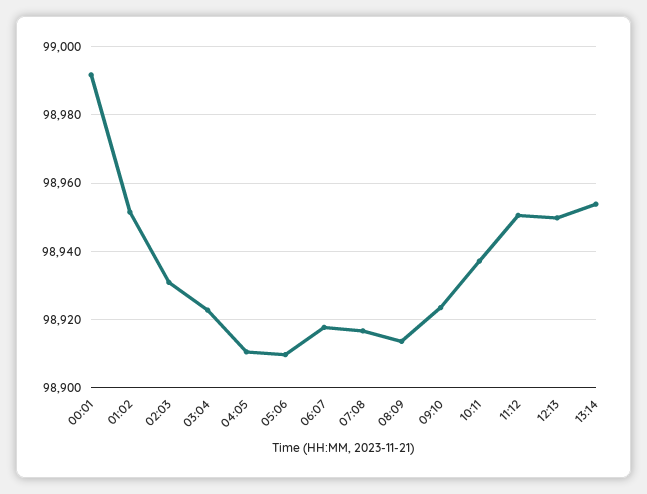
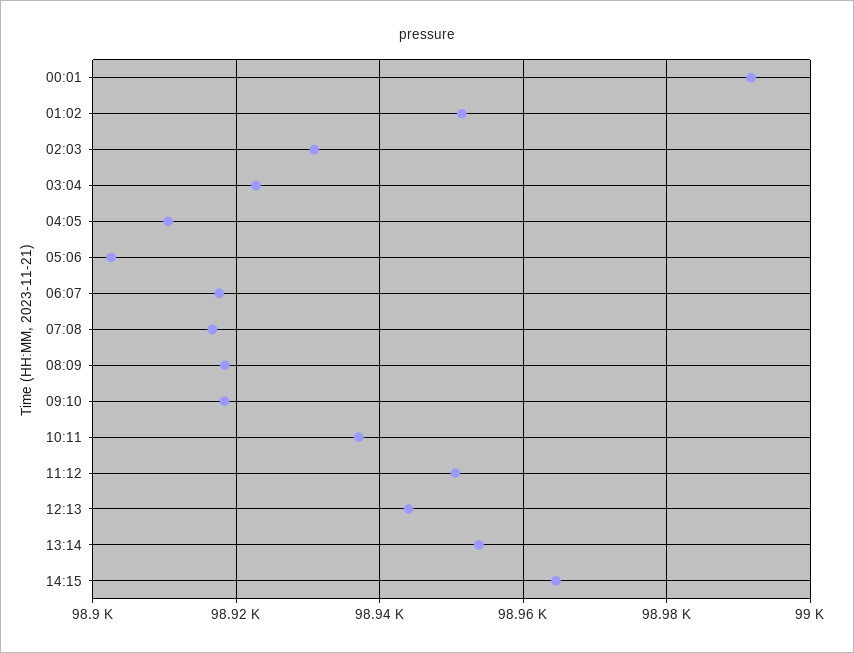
05:06: 98910 -> 98902
08:09: 98914 -> 98918
09:10: 98924 -> 98918
12:13: 98950 -> 98944
14:15: none -> 98964

